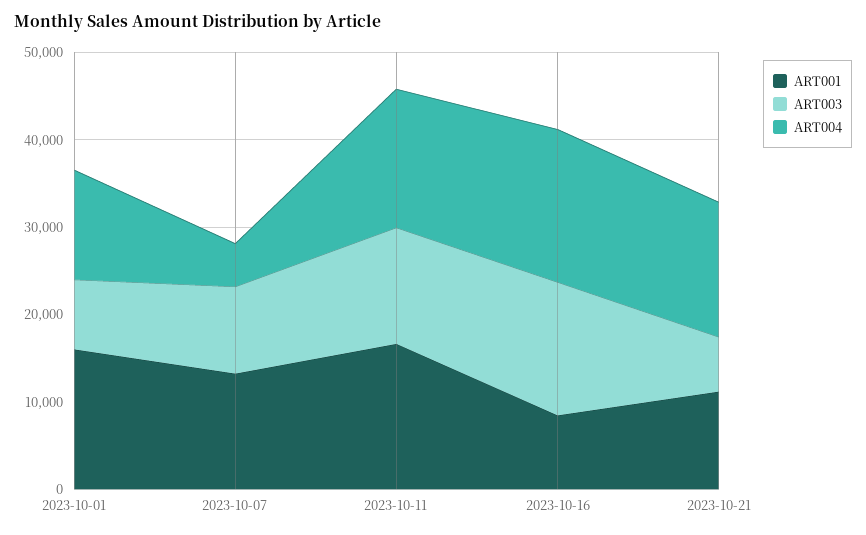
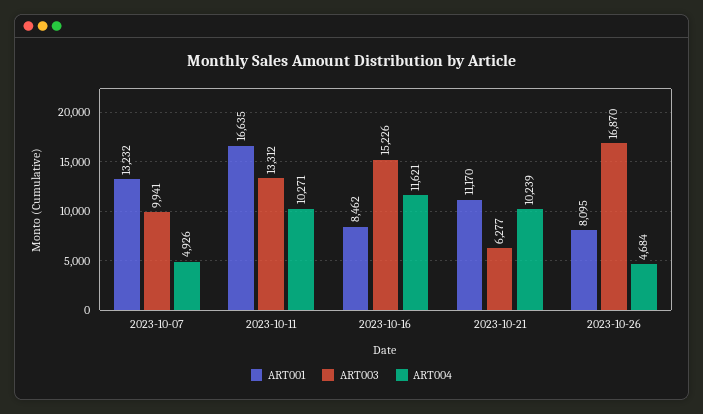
ART001, 2023-10-01: 16000 -> none
ART003, 2023-10-01: 8000 -> none
ART004, 2023-10-01: 12000 -> none
ART004, 2023-10-11: 16000 -> 10271
ART004, 2023-10-16: 18000 -> 11621
ART004, 2023-10-21: 16000 -> 10239
ART001, 2023-10-26: none -> 8095
ART003, 2023-10-26: none -> 16870
ART004, 2023-10-26: none -> 4684

